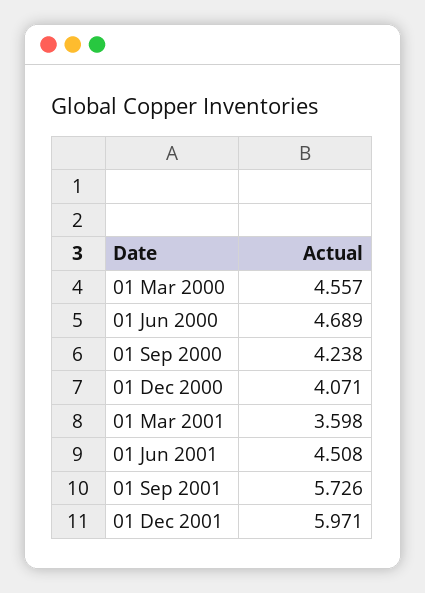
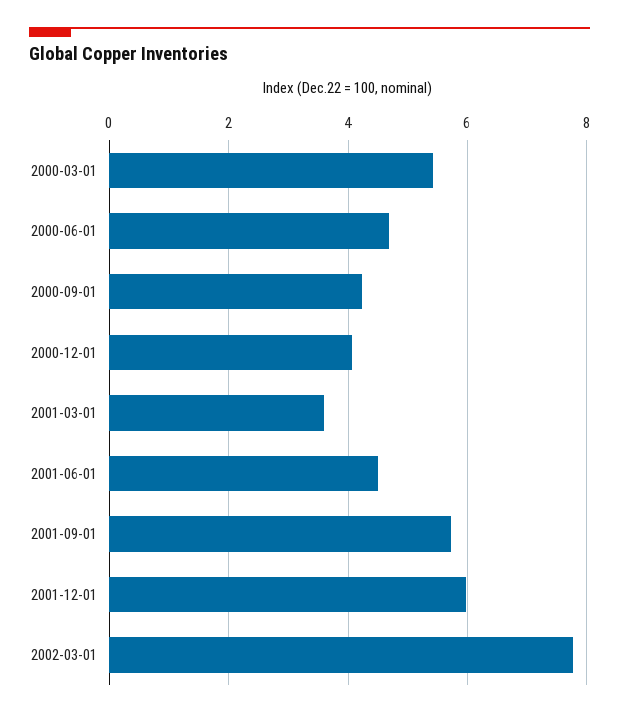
01 Mar 2000: 4.557 -> 5.4
2002-03-01: none -> 7.8

